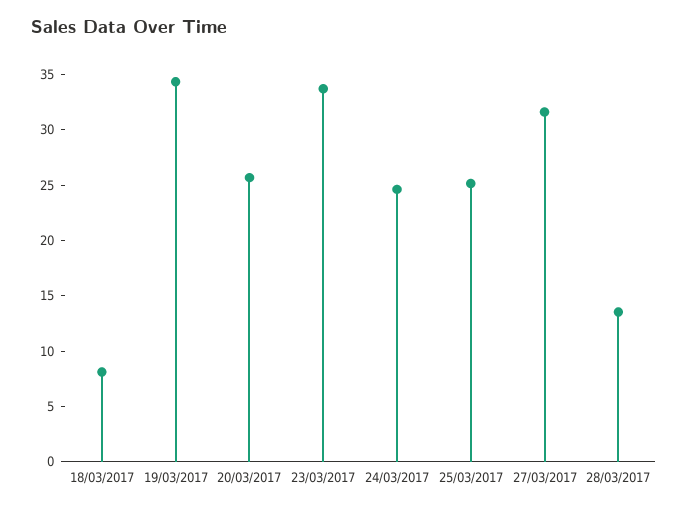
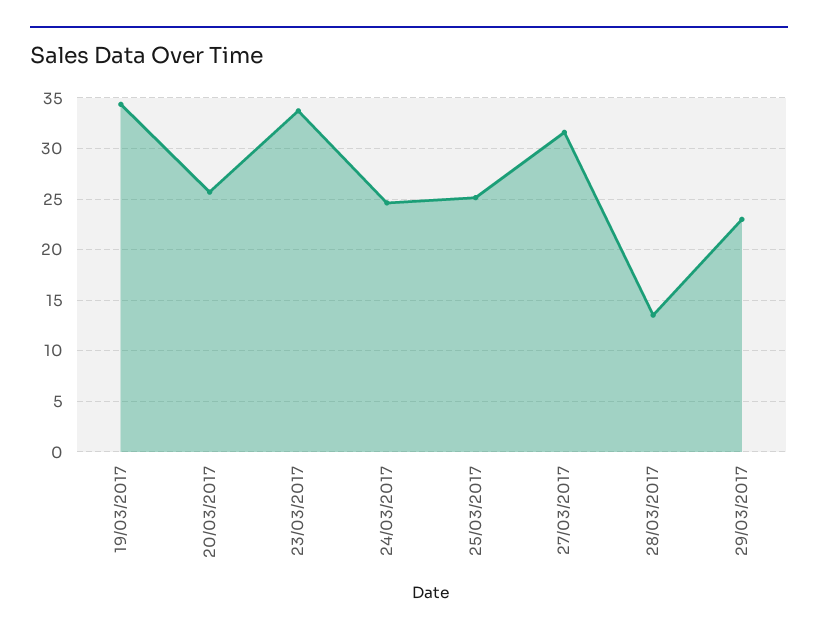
18/03/2017: 8 -> none
29/03/2017: none -> 23

